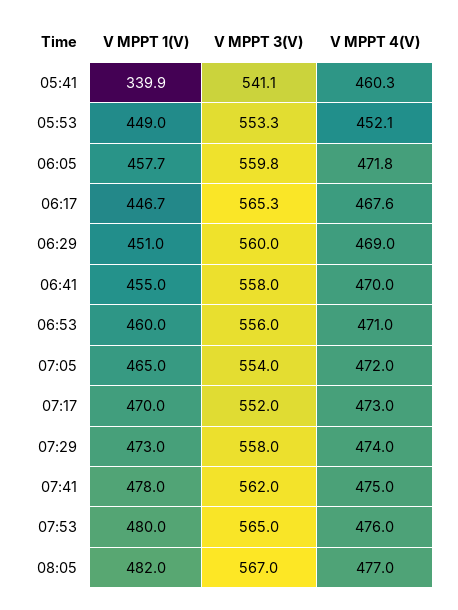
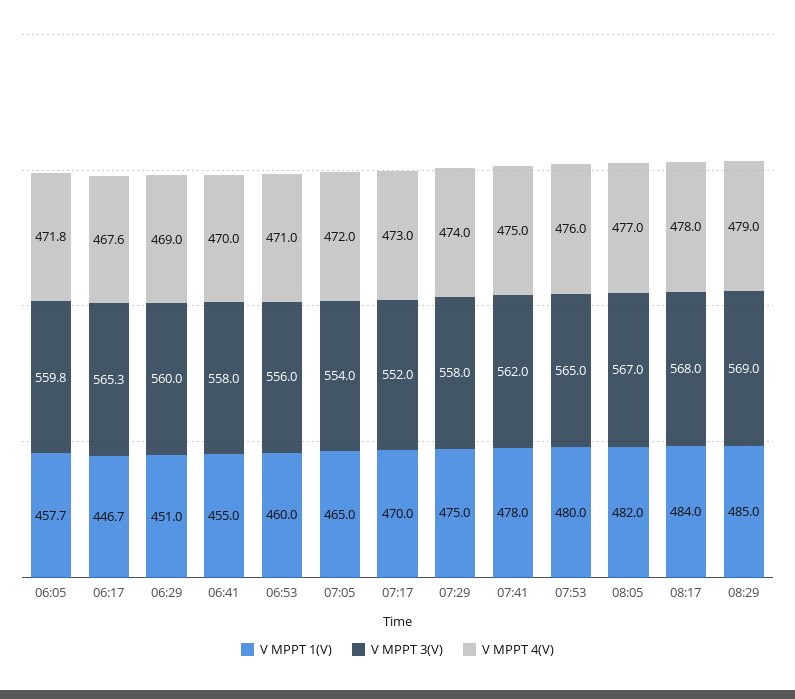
V MPPT 1(V), 05:41: 339.9 -> none
V MPPT 3(V), 05:41: 541.1 -> none
V MPPT 4(V), 05:41: 460.3 -> none
V MPPT 1(V), 05:53: 449 -> none
V MPPT 3(V), 05:53: 553.3 -> none
V MPPT 4(V), 05:53: 452.1 -> none
V MPPT 1(V), 07:29: 473 -> 475
V MPPT 1(V), 08:17: none -> 484
V MPPT 3(V), 08:17: none -> 568
V MPPT 4(V), 08:17: none -> 478
V MPPT 1(V), 08:29: none -> 485
V MPPT 3(V), 08:29: none -> 569
V MPPT 4(V), 08:29: none -> 479

